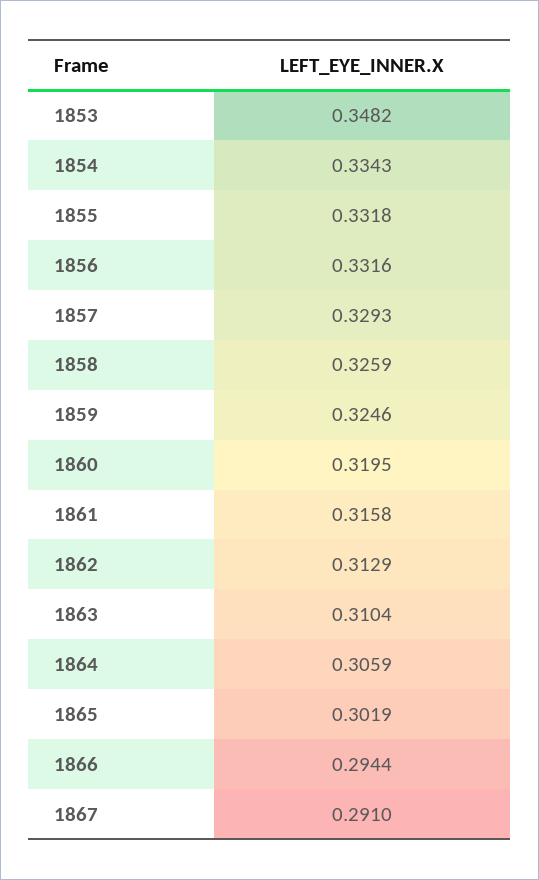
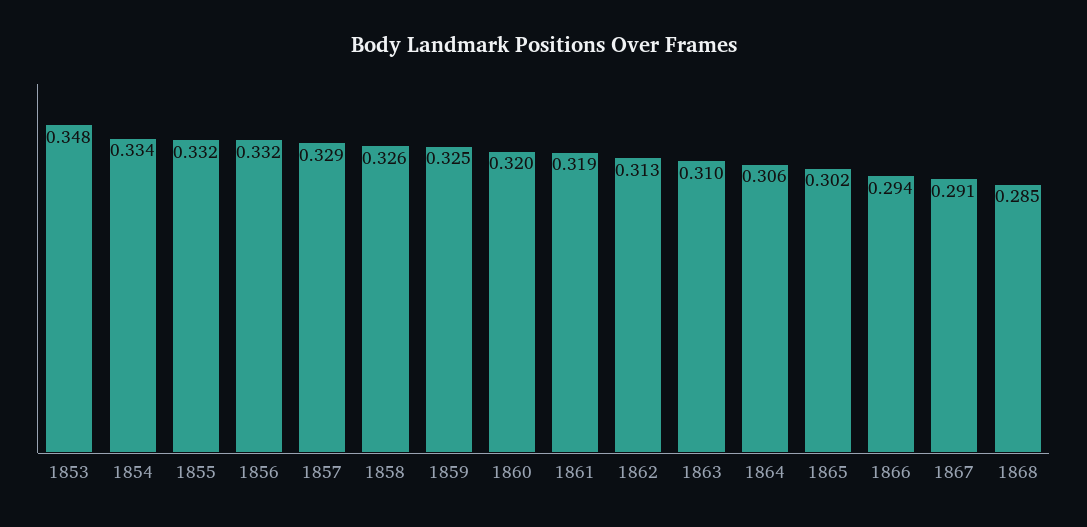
1861: 0.3158 -> 0.319
1868: none -> 0.285

